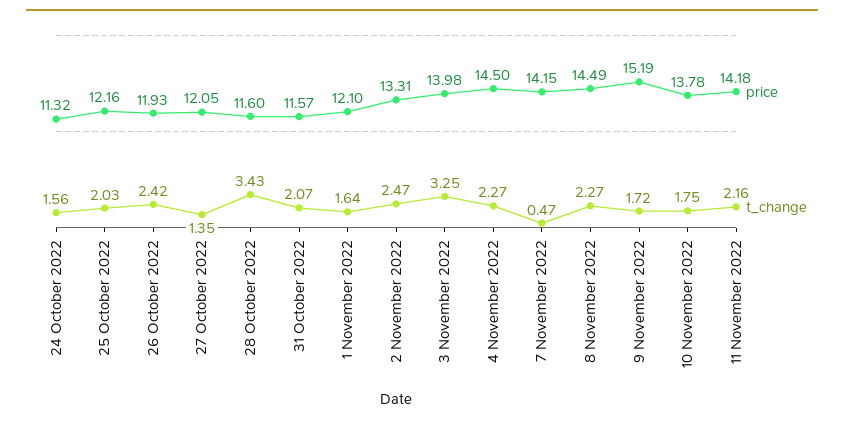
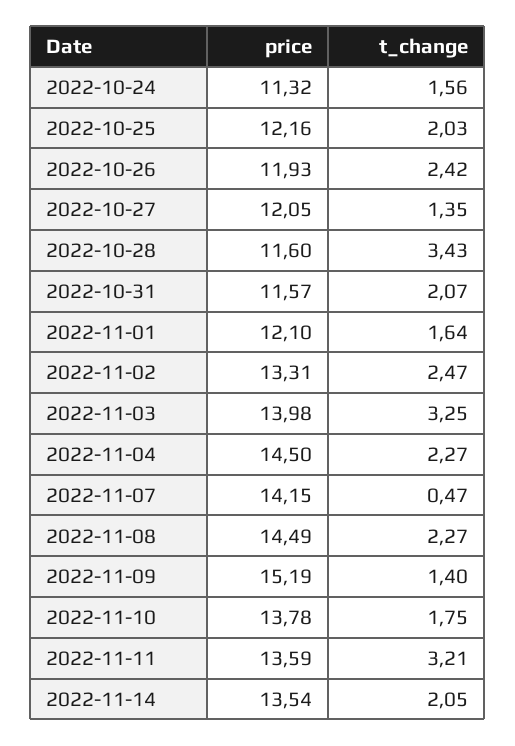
t_change, 9 November 2022: 1.72 -> 1.4
price, 11 November 2022: 14.18 -> 13.59
t_change, 11 November 2022: 2.16 -> 3.21
price, 2022-11-14: none -> 13.54
t_change, 2022-11-14: none -> 2.05

